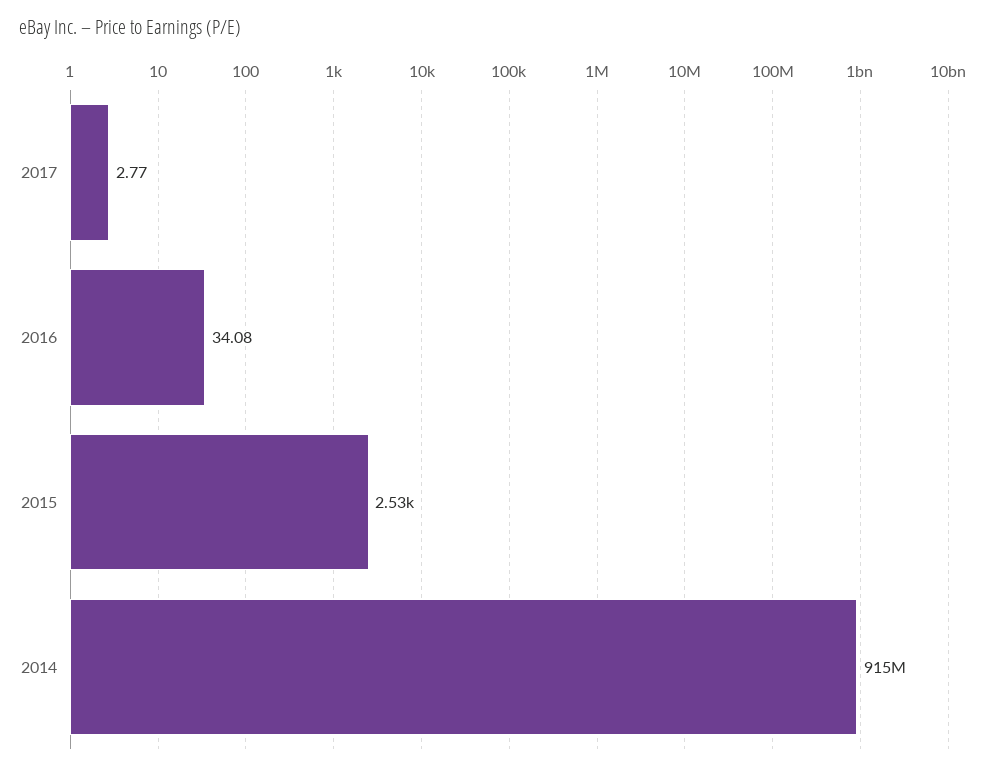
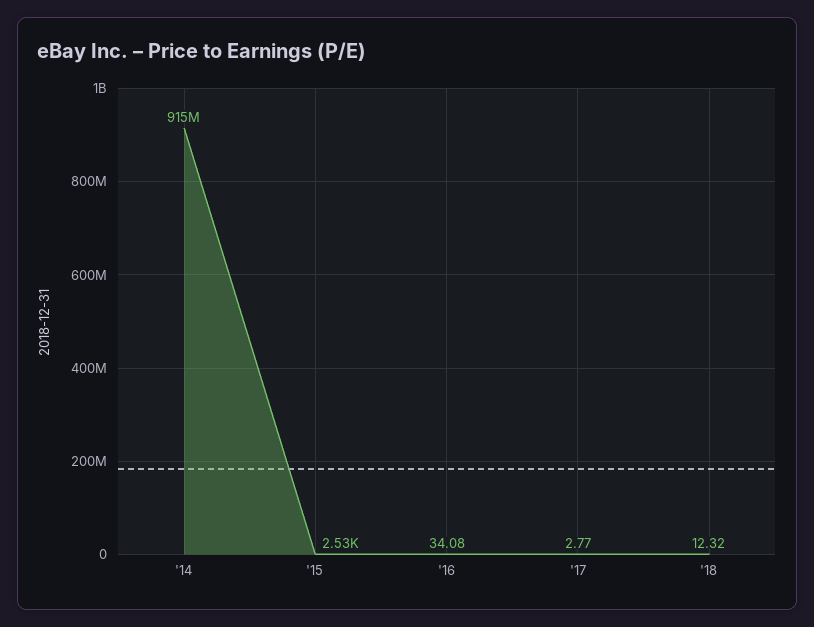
'18: none -> 12.32

